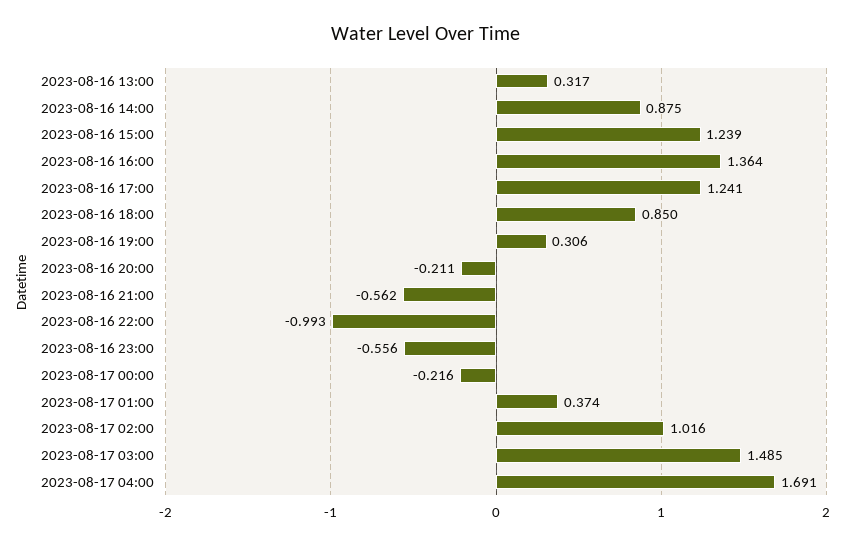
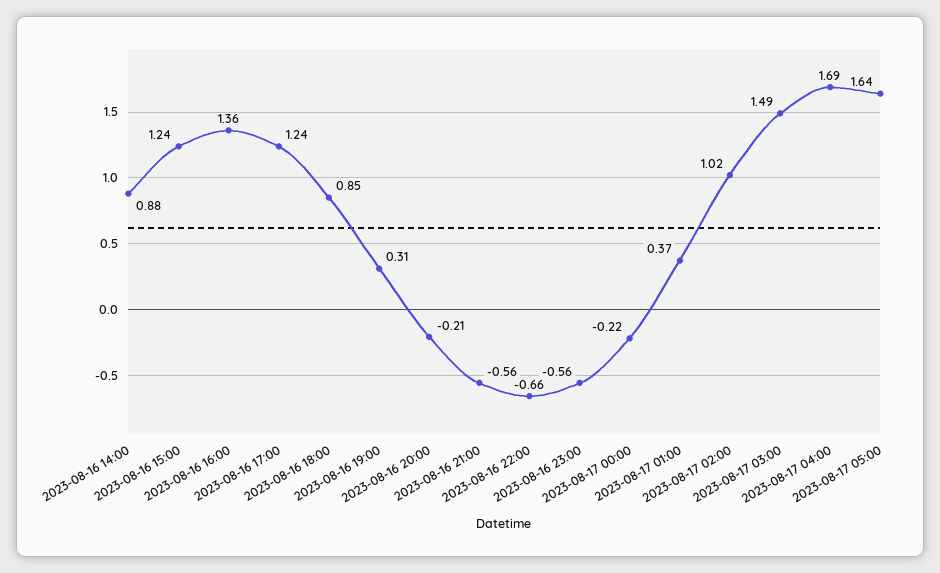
2023-08-16 13:00: 0.317 -> none
2023-08-16 22:00: -0.993 -> -0.66
2023-08-17 05:00: none -> 1.64

